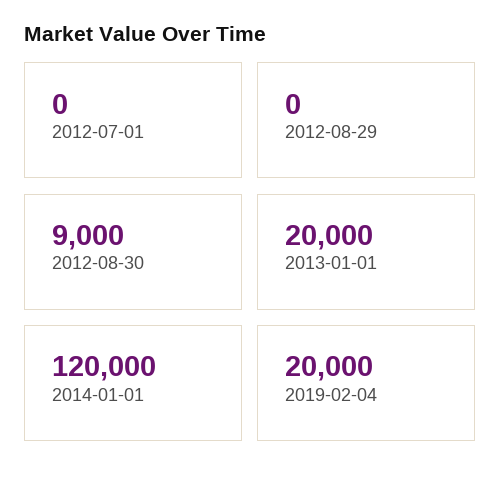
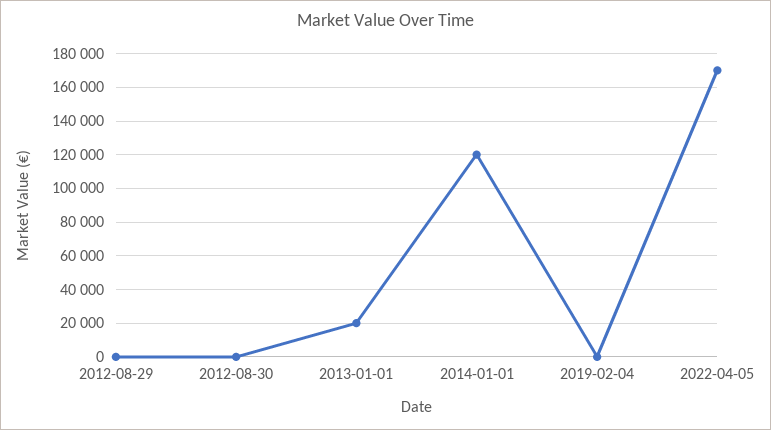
2012-07-01: 0 -> none
2012-08-30: 9000 -> 0
2019-02-04: 20000 -> 0
2022-04-05: none -> 170000

